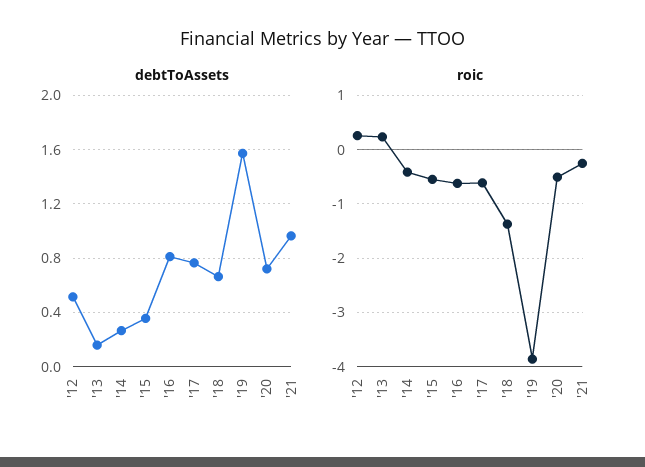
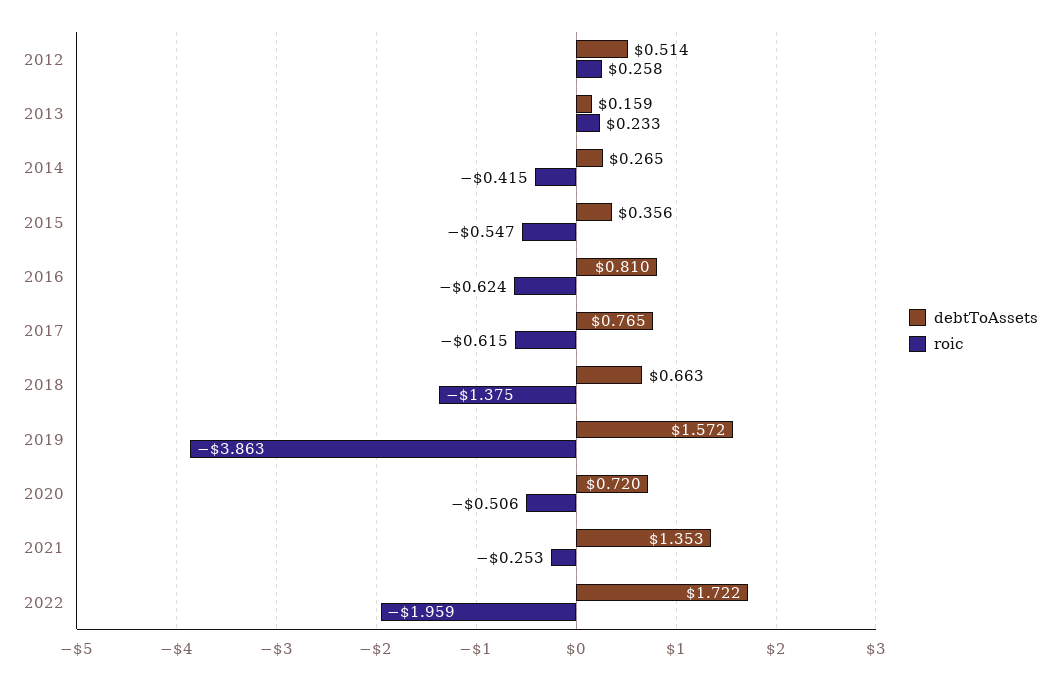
debtToAssets, '21: 0.95 -> 1.353
debtToAssets, 2022: none -> 1.722
roic, 2022: none -> -1.959

